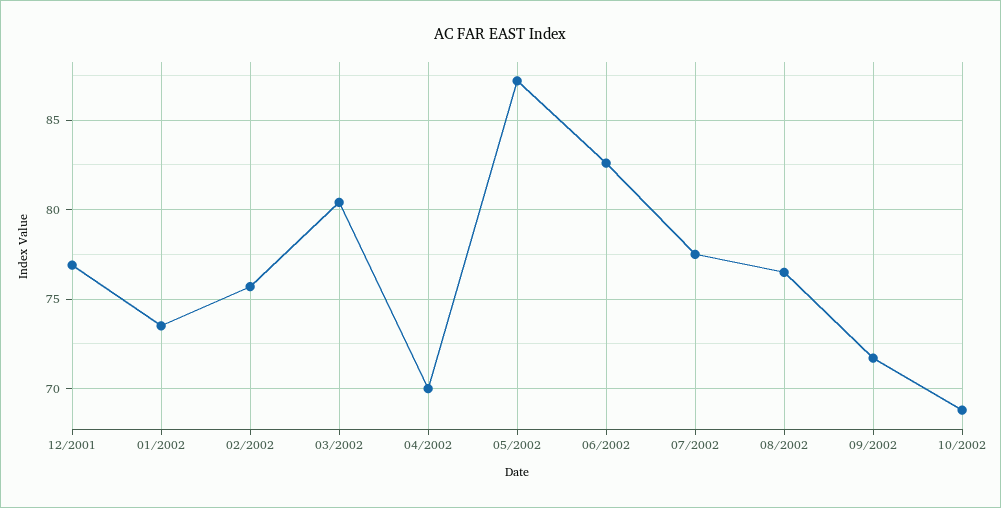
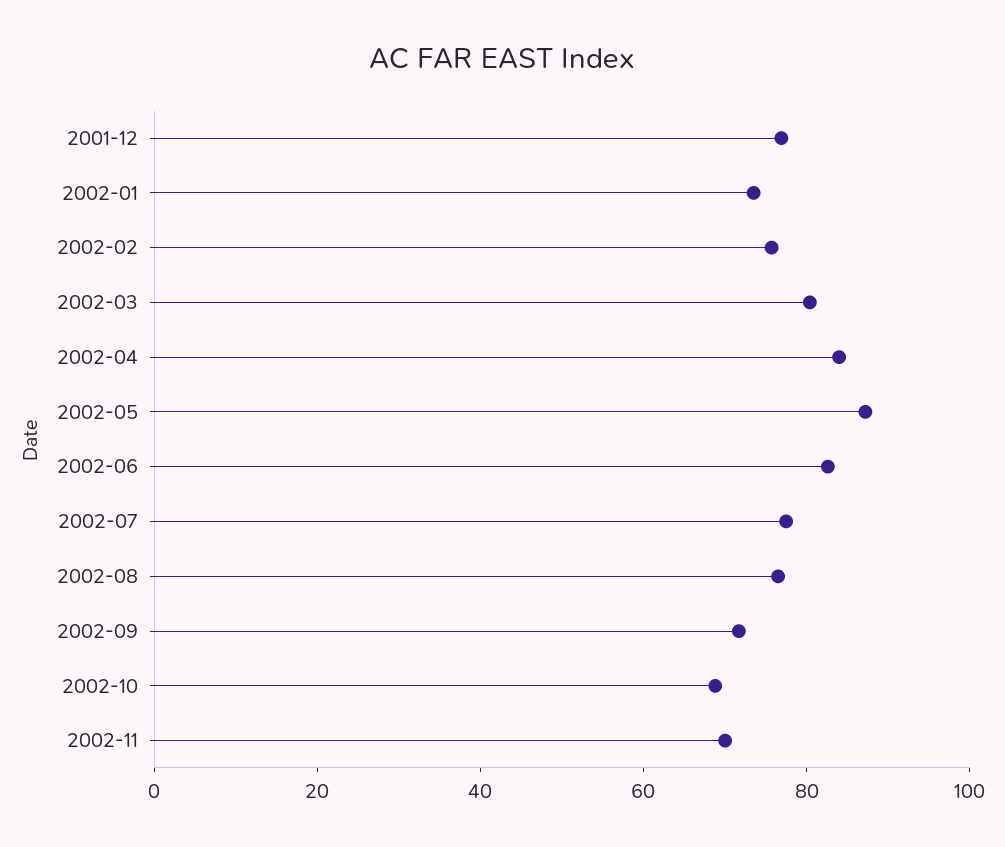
04/2002: 70 -> 85
2002-11: none -> 70

